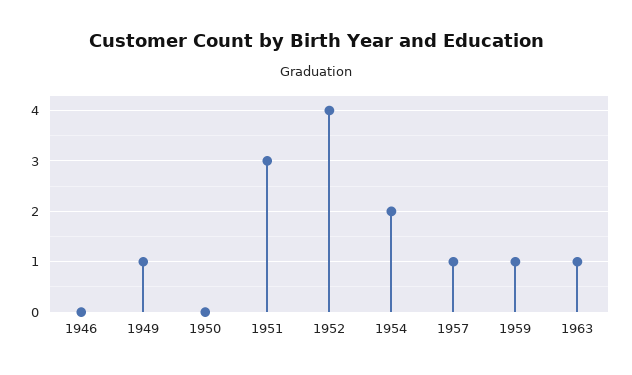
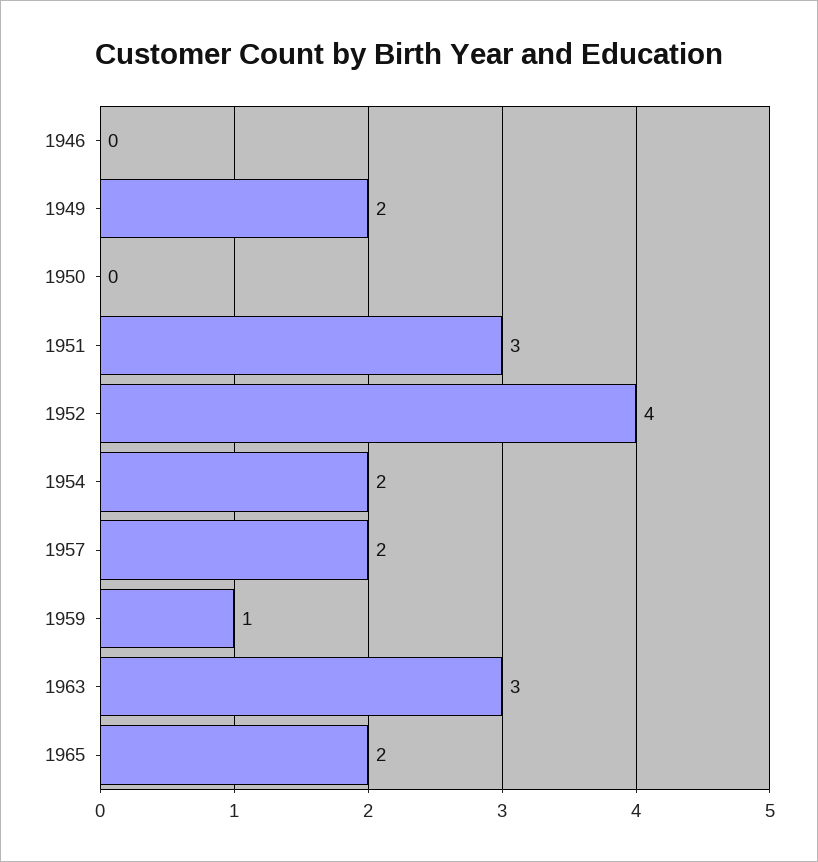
1949: 1 -> 2
1957: 1 -> 2
1963: 1 -> 3
1965: none -> 2

